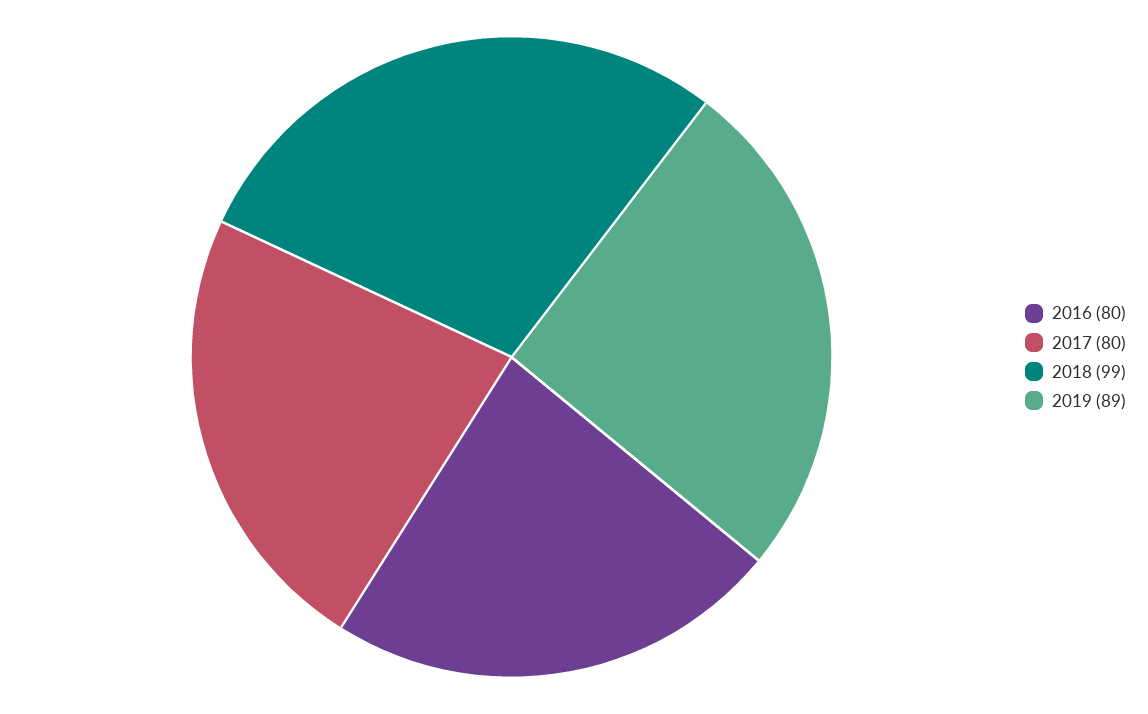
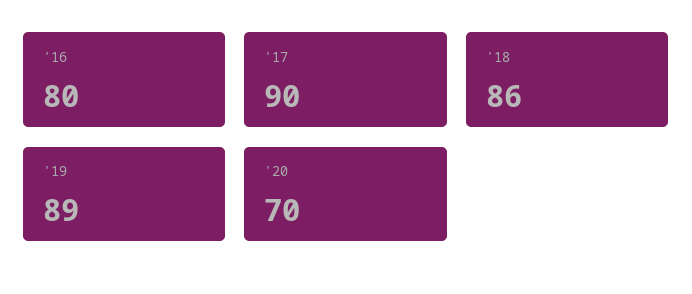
2017: 80 -> 90
2018: 99 -> 86
'20: none -> 70

